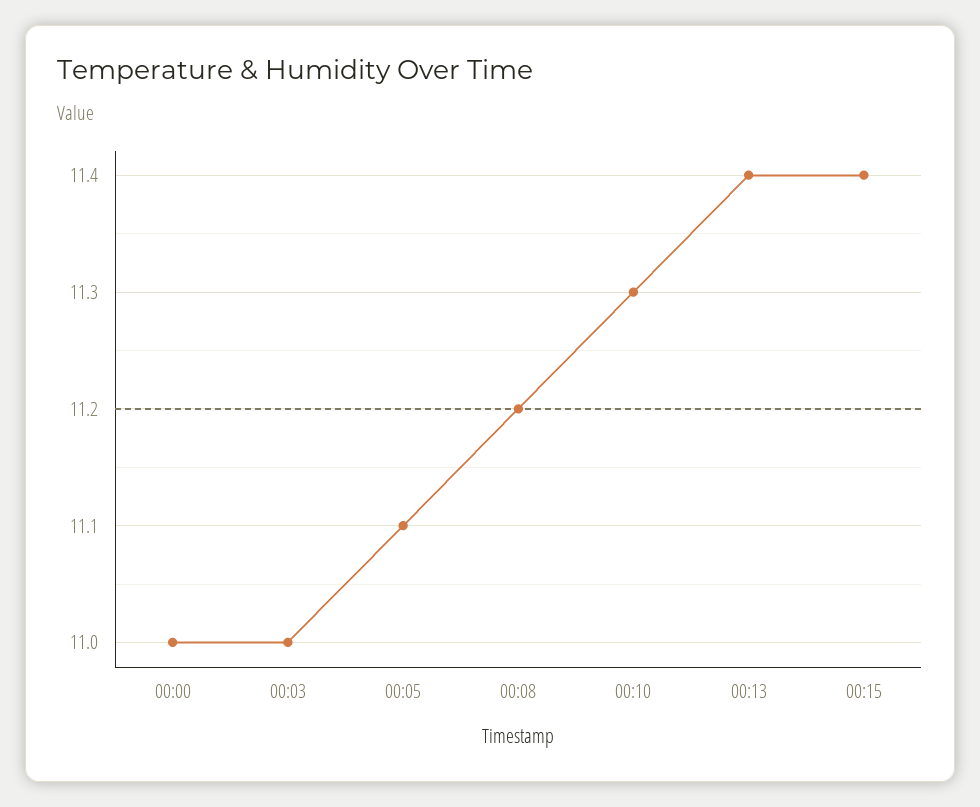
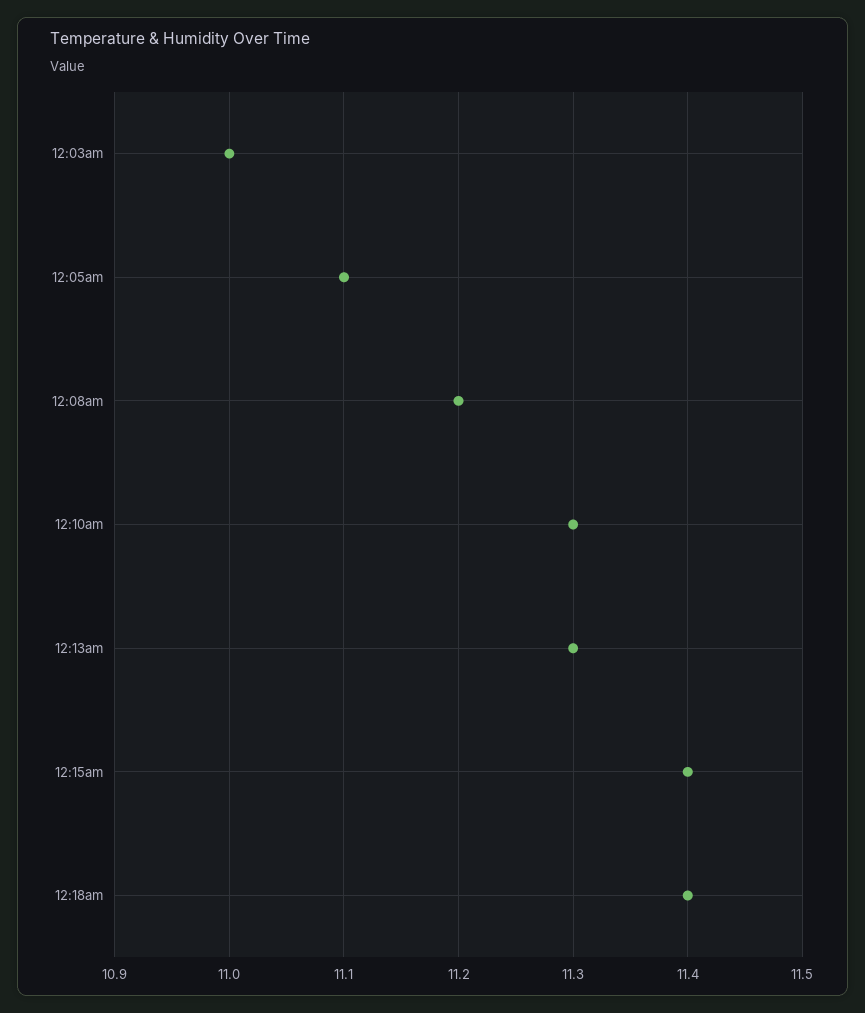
00:00: 11 -> none
00:13: 11.4 -> 11.3
12:18am: none -> 11.4

